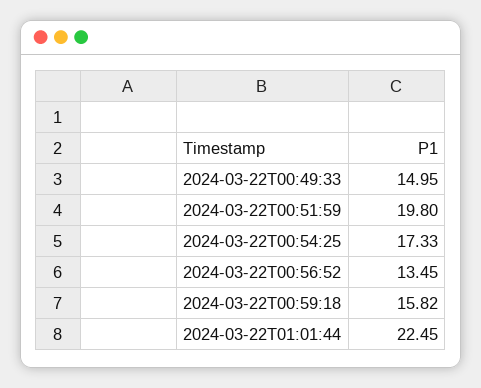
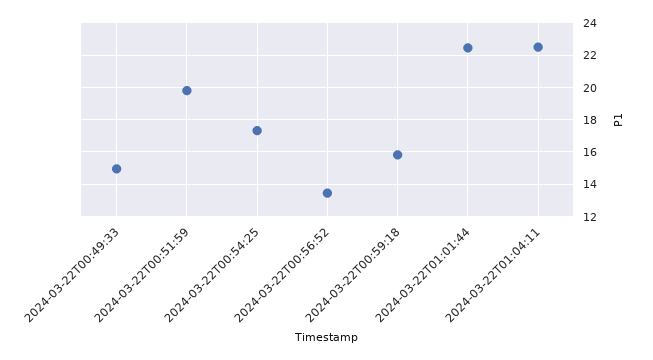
2024-03-22T01:04:11: none -> 22.5

